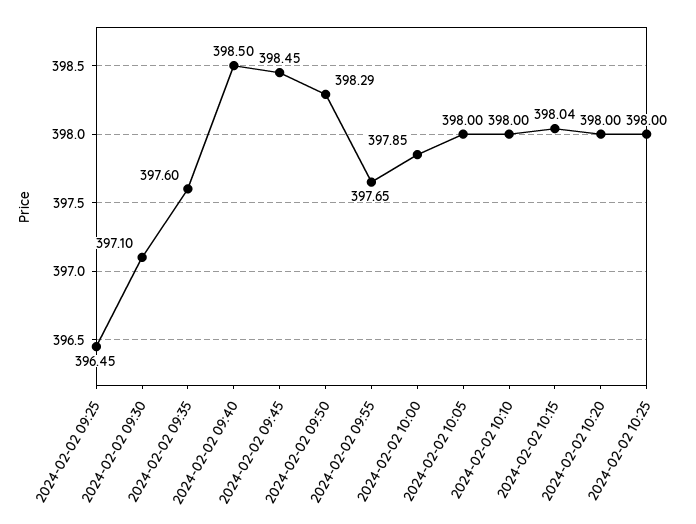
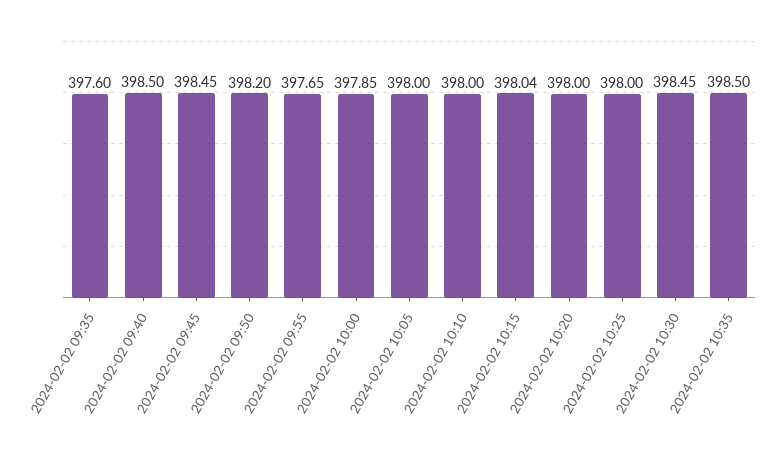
2024-02-02 09:25: 396.45 -> none
2024-02-02 09:30: 397.1 -> none
2024-02-02 09:50: 398.29 -> 398.2
2024-02-02 10:30: none -> 398.45
2024-02-02 10:35: none -> 398.5

